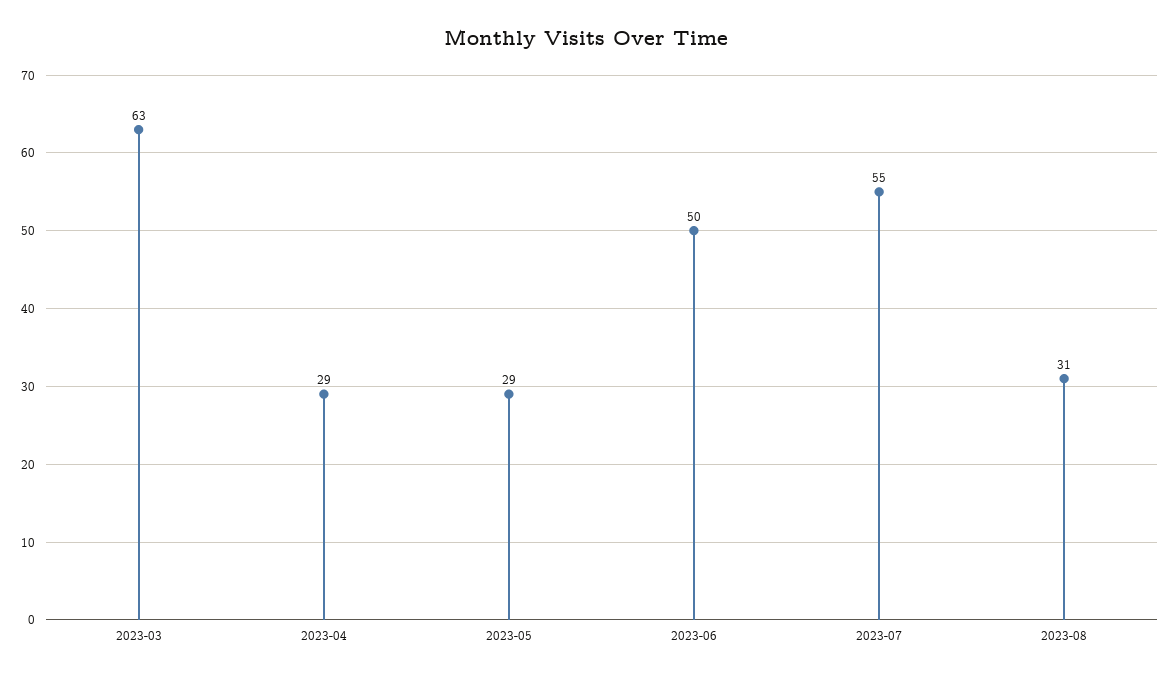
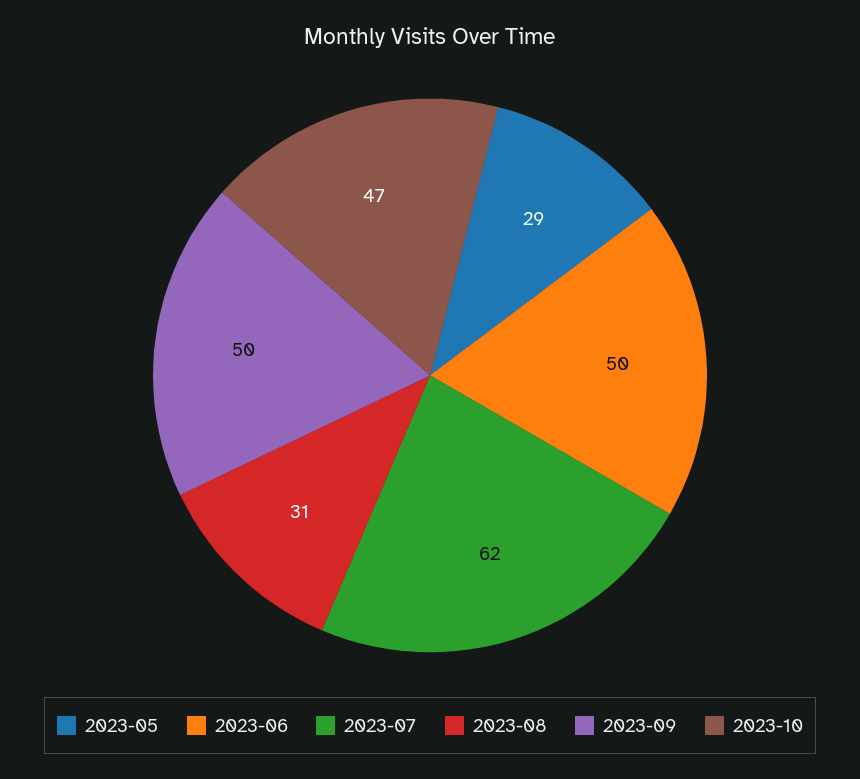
2023-03: 63 -> none
2023-04: 29 -> none
2023-07: 55 -> 62
2023-09: none -> 50
2023-10: none -> 47

